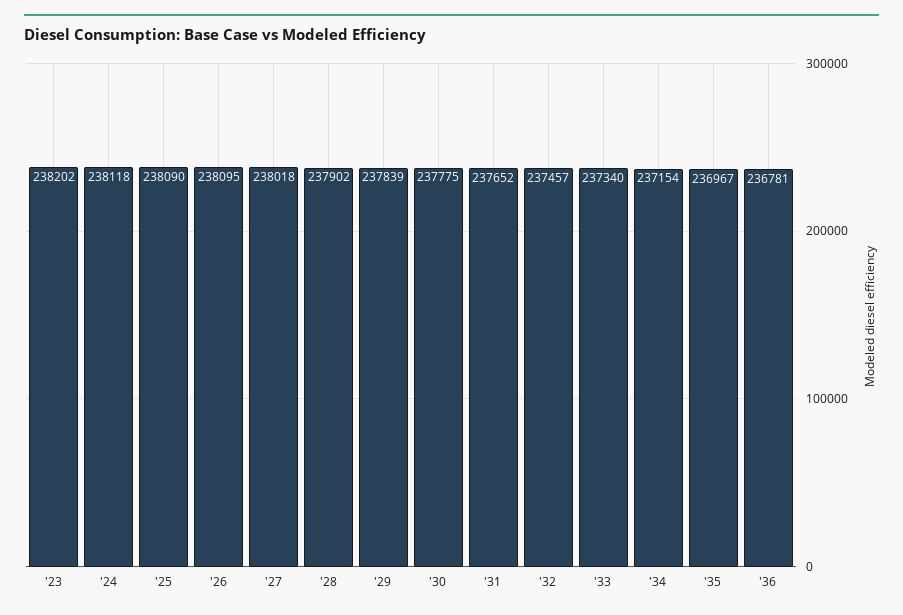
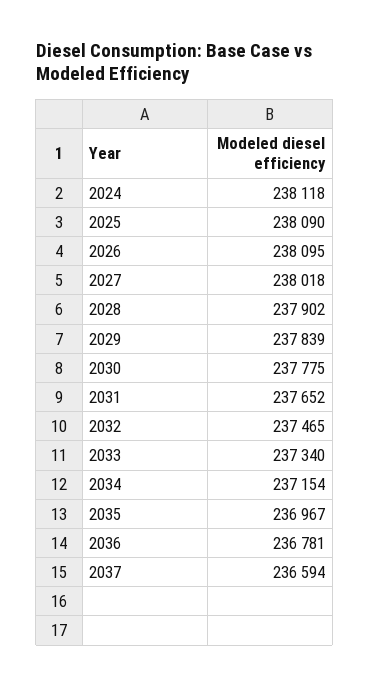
'23: 238202 -> none
'32: 237457 -> 237465
2037: none -> 236594

